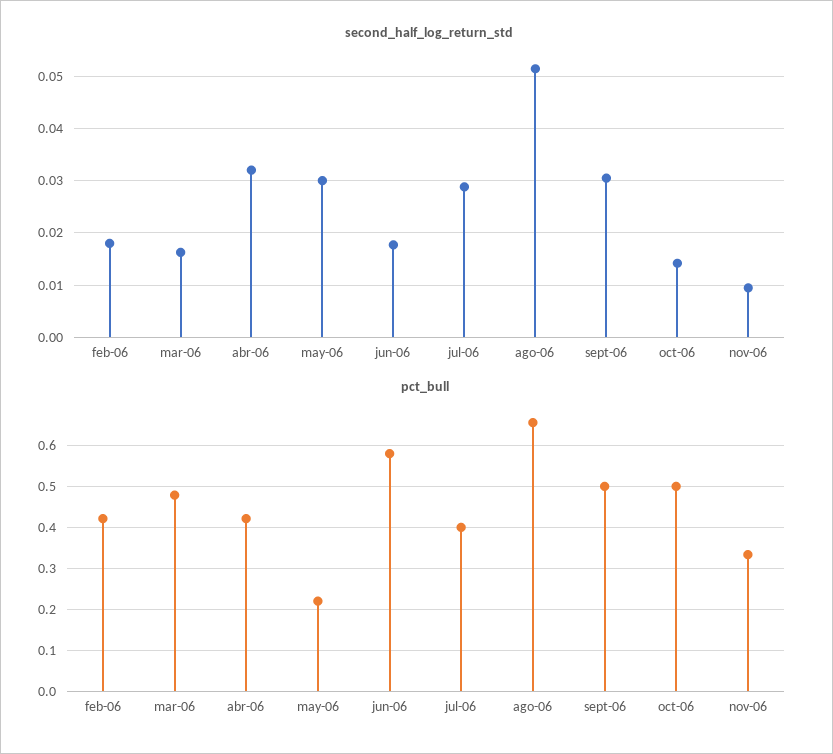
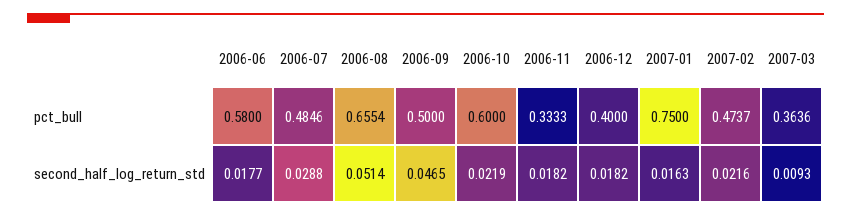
second_half_log_return_std, feb-06: 0.018 -> none
second_half_log_return_std, mar-06: 0.016 -> none
second_half_log_return_std, abr-06: 0.032 -> none
second_half_log_return_std, may-06: 0.03 -> none
second_half_log_return_std, sept-06: 0.03 -> 0.0465
second_half_log_return_std, oct-06: 0.014 -> 0.0219
second_half_log_return_std, nov-06: 0.01 -> 0.0182
pct_bull, feb-06: 0.42 -> none
pct_bull, mar-06: 0.48 -> none
pct_bull, abr-06: 0.42 -> none
pct_bull, may-06: 0.22 -> none
pct_bull, jul-06: 0.4 -> 0.4846
pct_bull, oct-06: 0.5 -> 0.6
pct_bull, 2006-12: none -> 0.4
pct_bull, 2007-01: none -> 0.75
pct_bull, 2007-02: none -> 0.4737
pct_bull, 2007-03: none -> 0.3636
second_half_log_return_std, 2006-12: none -> 0.0182
second_half_log_return_std, 2007-01: none -> 0.0163
second_half_log_return_std, 2007-02: none -> 0.0216
second_half_log_return_std, 2007-03: none -> 0.0093

